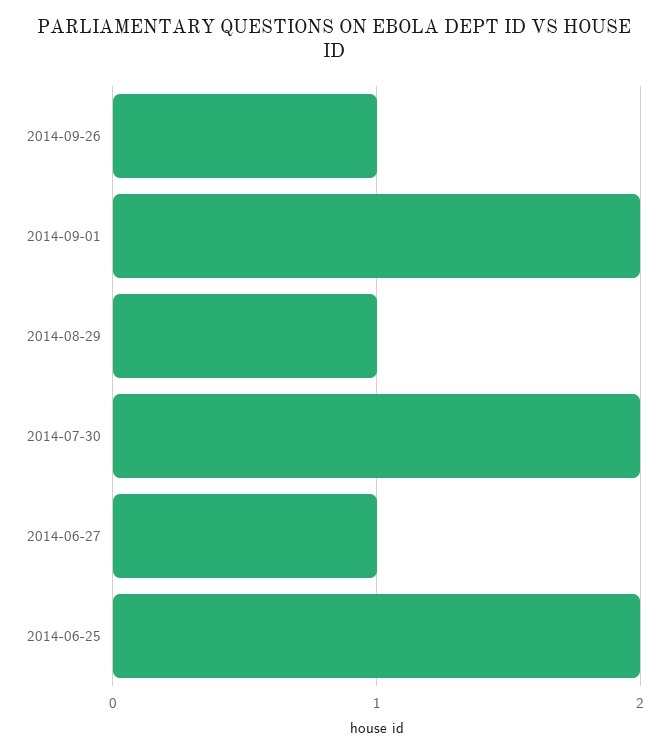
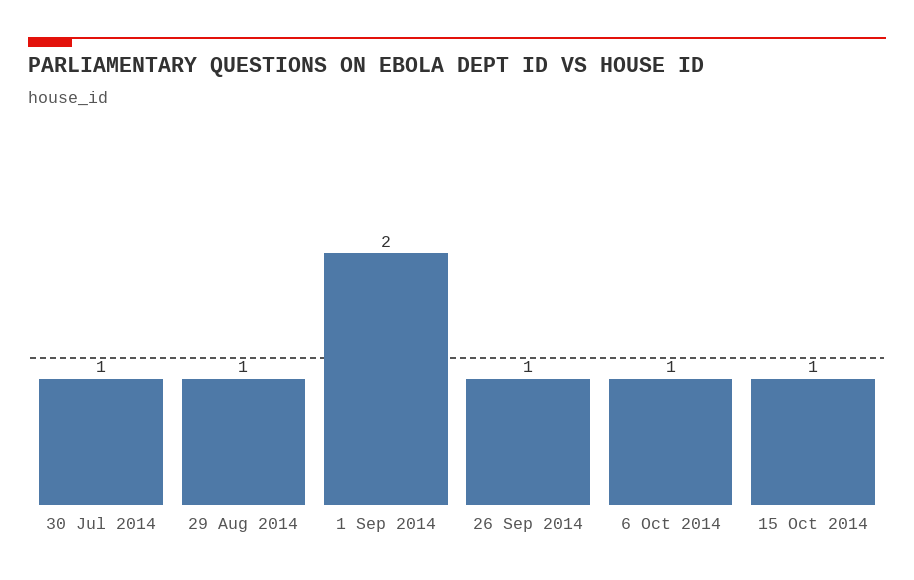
2014-07-30: 2 -> 1
2014-06-27: 1 -> none
2014-06-25: 2 -> none
6 Oct 2014: none -> 1
15 Oct 2014: none -> 1

